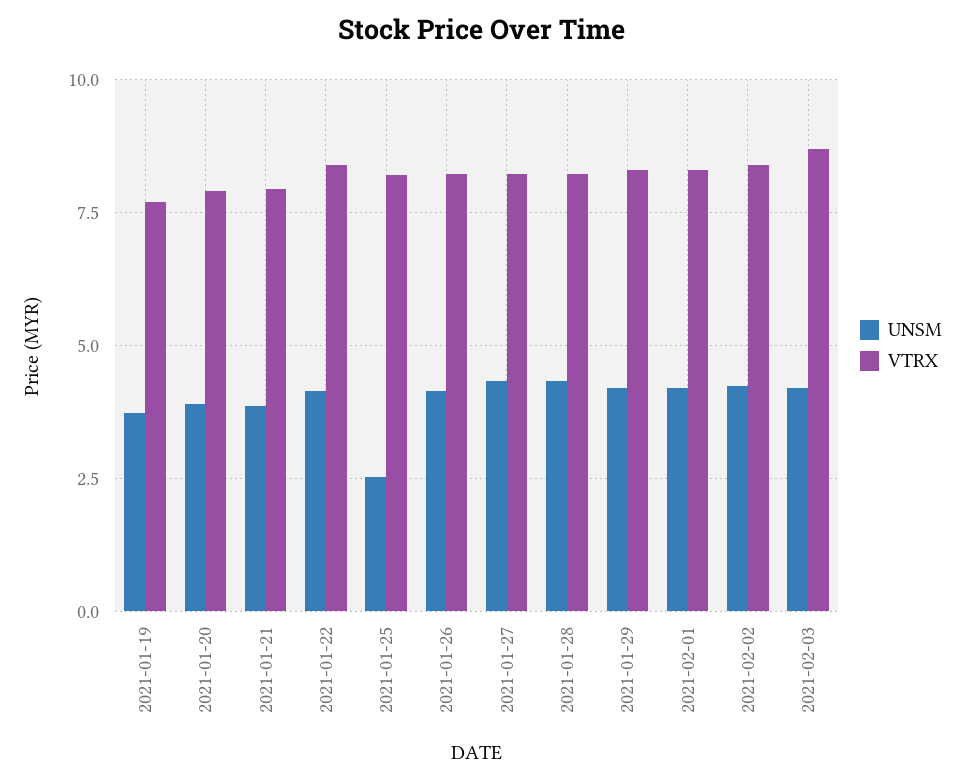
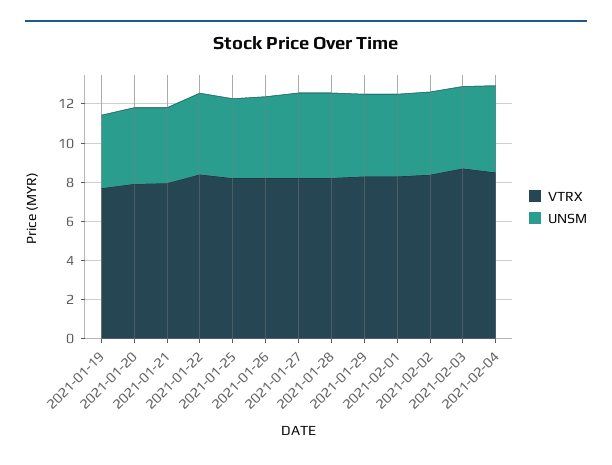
UNSM, 2021-01-25: 2.5 -> 4
VTRX, 2021-02-04: none -> 8.5
UNSM, 2021-02-04: none -> 4.5

